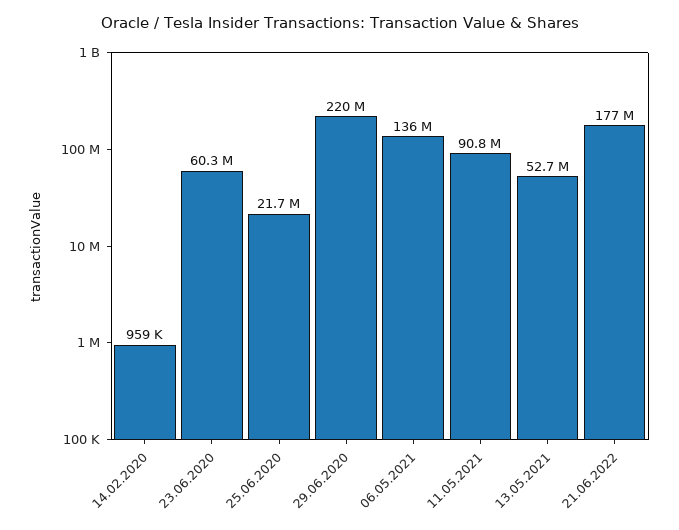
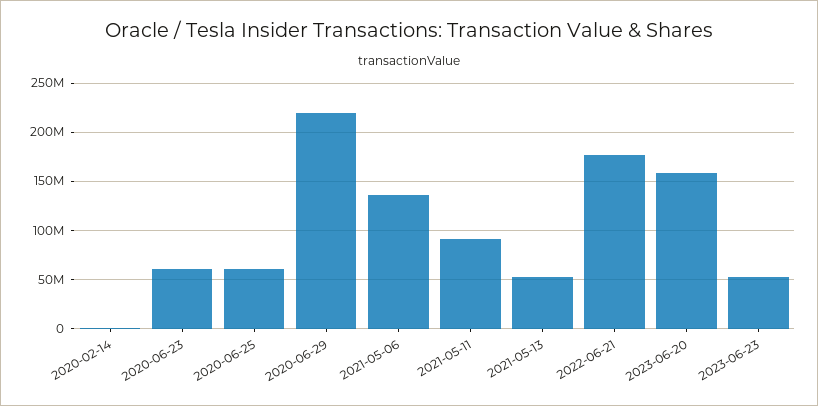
25.06.2020: 21700000 -> 60000000
2023-06-20: none -> 160000000
2023-06-23: none -> 50000000

